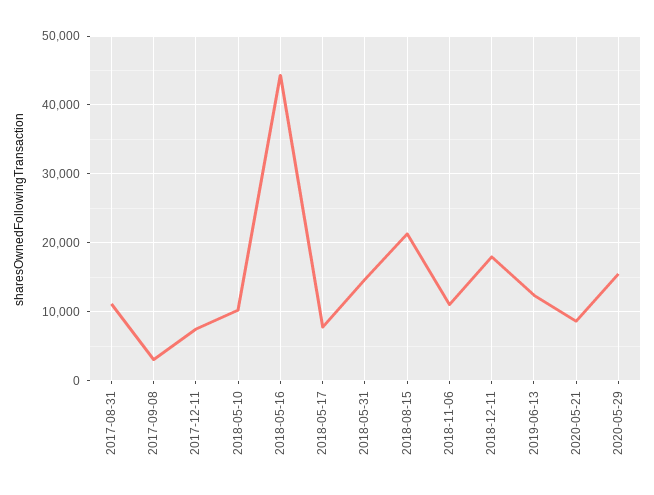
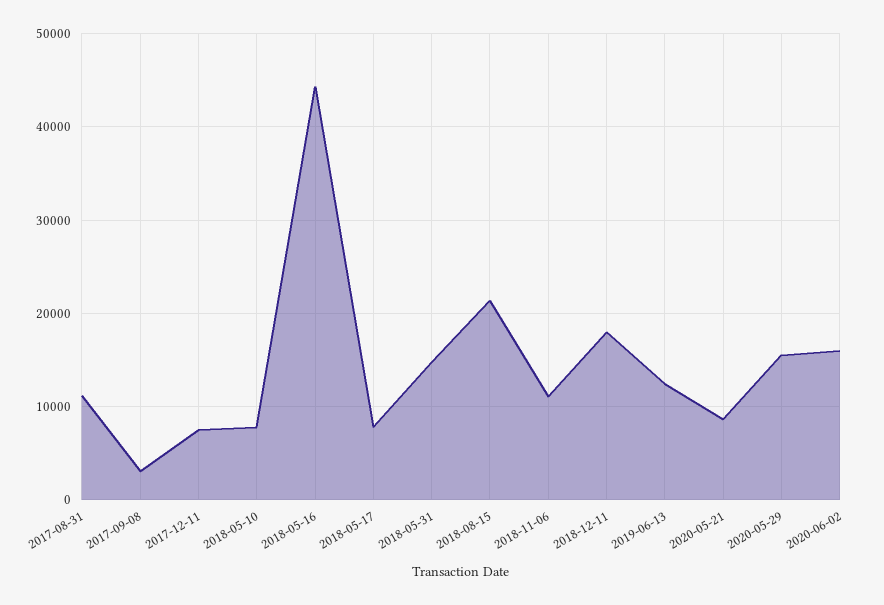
2018-05-10: 10000 -> 8000
2020-06-02: none -> 16000

